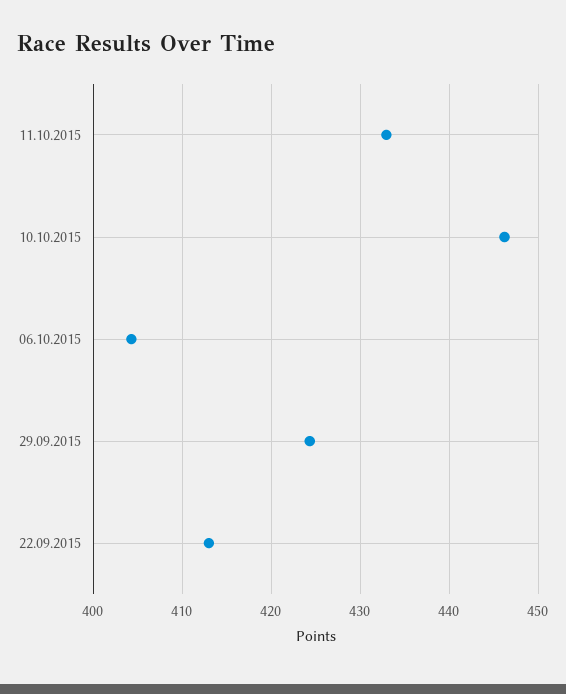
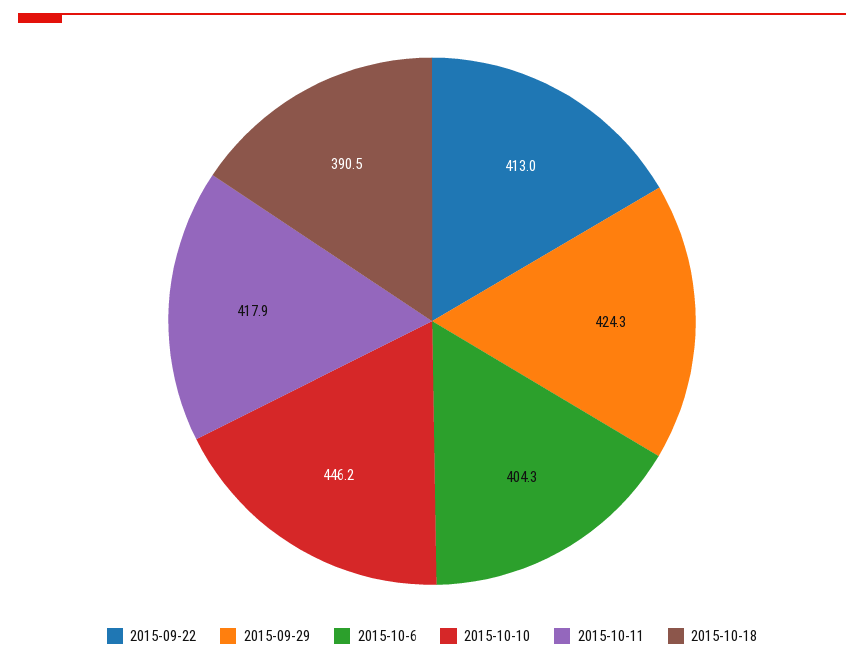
11.10.2015: 433 -> 417.9
2015-10-18: none -> 390.5

